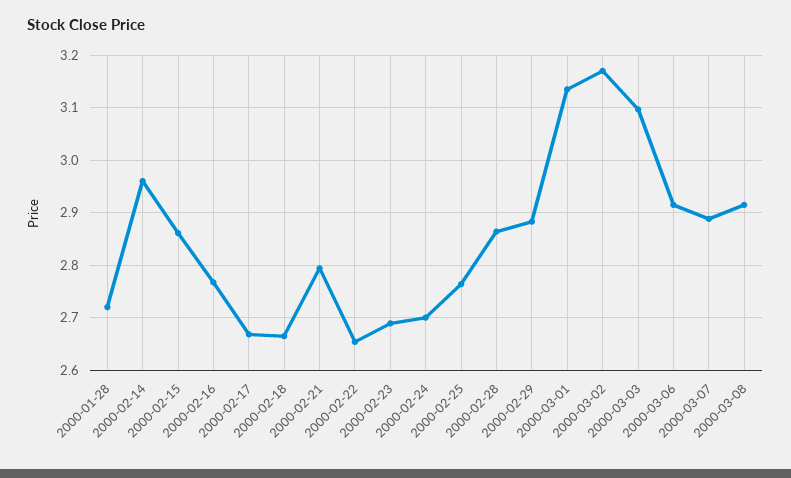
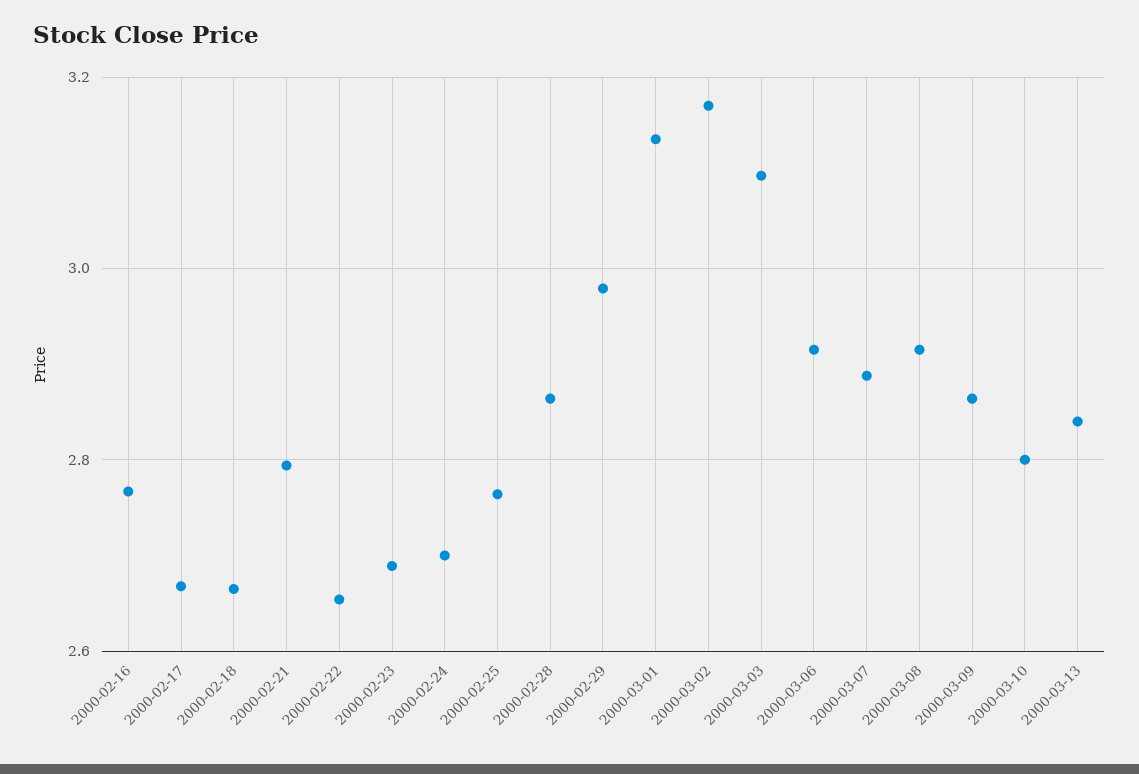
2000-01-28: 2.72 -> none
2000-02-14: 2.96 -> none
2000-02-15: 2.86 -> none
2000-02-29: 2.88 -> 2.98
2000-03-09: none -> 2.86
2000-03-10: none -> 2.8
2000-03-13: none -> 2.84

